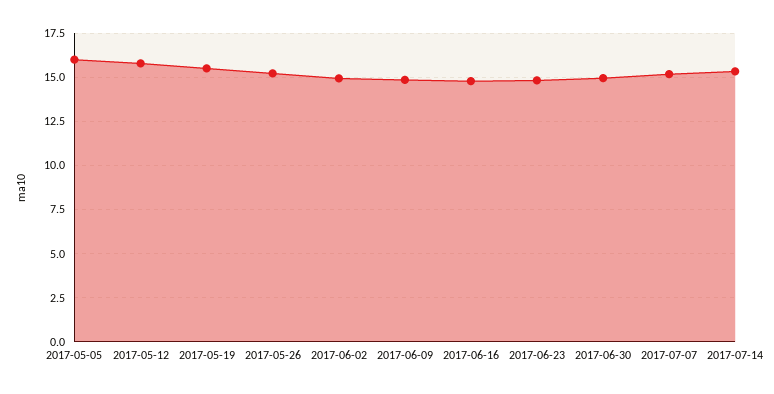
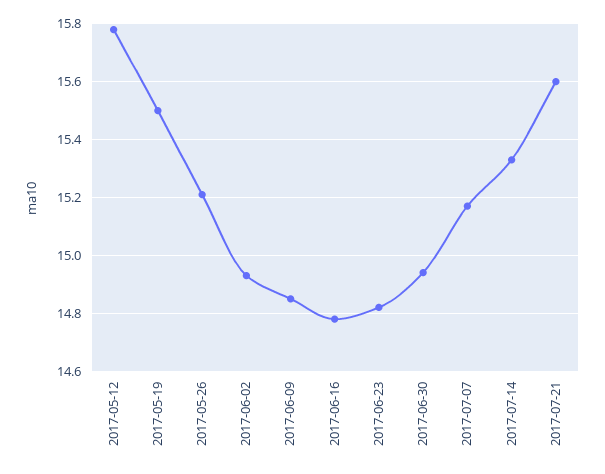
2017-05-05: 16 -> none
2017-07-21: none -> 15.6

